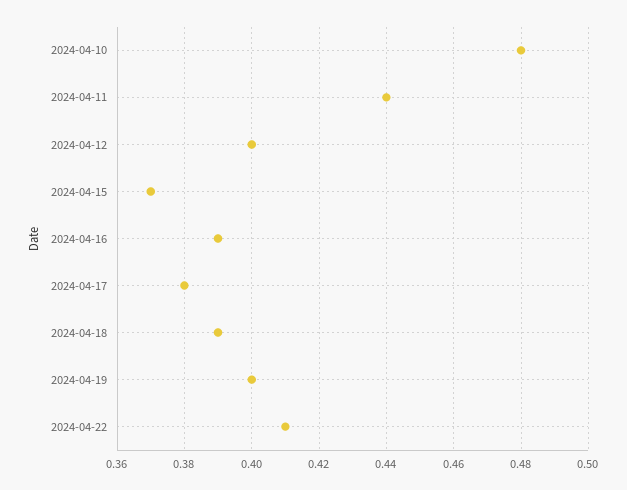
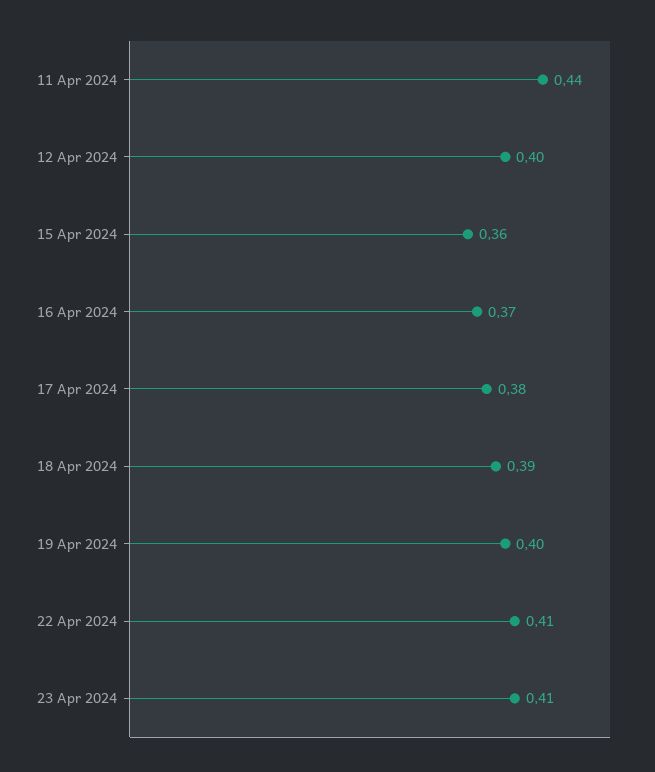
2024-04-10: 0.48 -> none
2024-04-15: 0.37 -> 0.36
2024-04-16: 0.39 -> 0.37
23 Apr 2024: none -> 0.41

